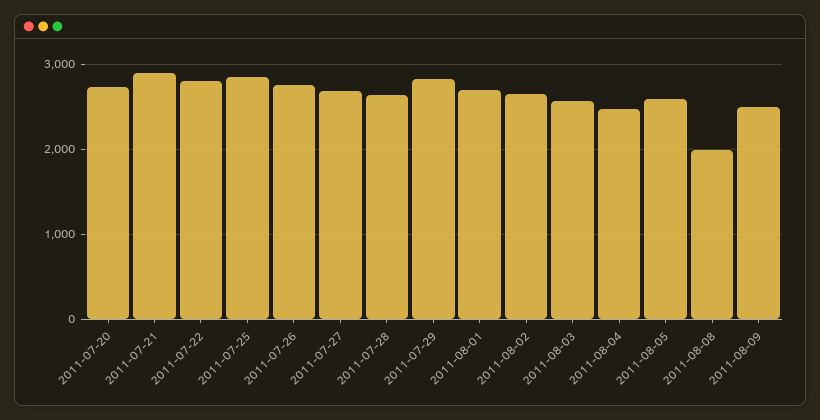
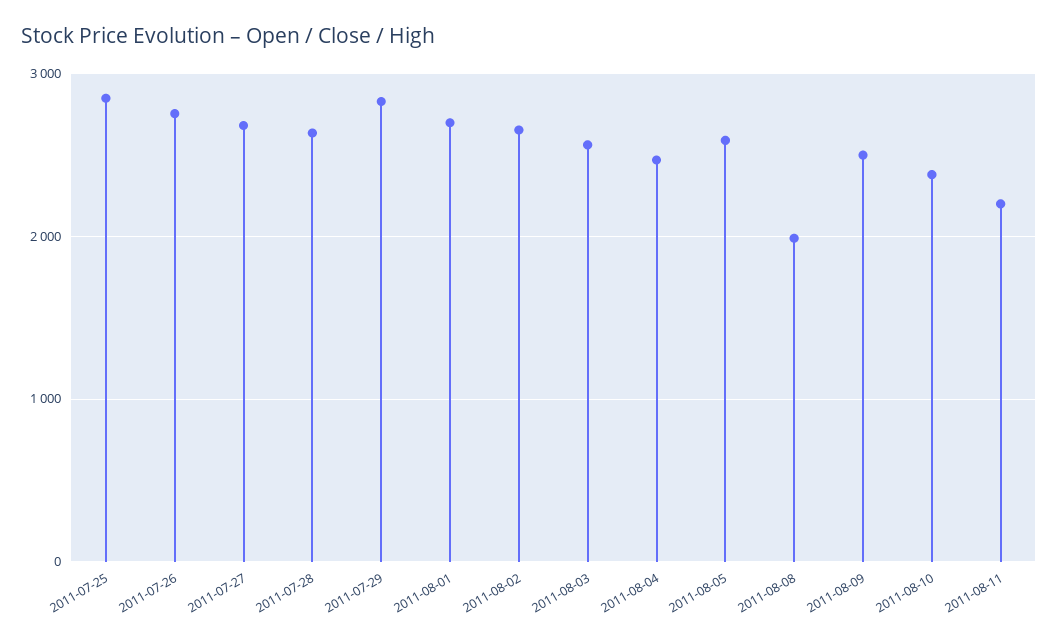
2011-07-20: 2700 -> none
2011-07-21: 2900 -> none
2011-07-22: 2800 -> none
2011-08-10: none -> 2400
2011-08-11: none -> 2200

